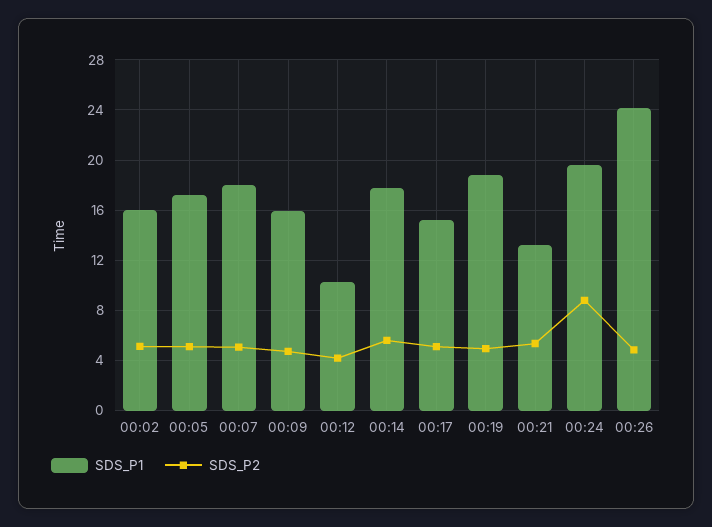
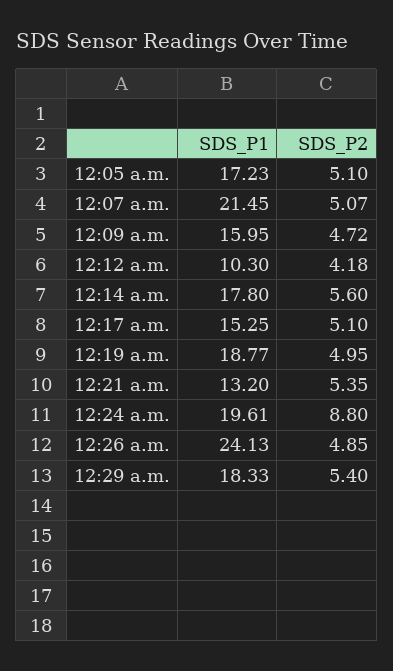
SDS_P1, 00:02: 16 -> none
SDS_P2, 00:02: 5 -> none
SDS_P1, 00:07: 18 -> 21.45
SDS_P1, 12:29 a.m.: none -> 18.33
SDS_P2, 12:29 a.m.: none -> 5.4

